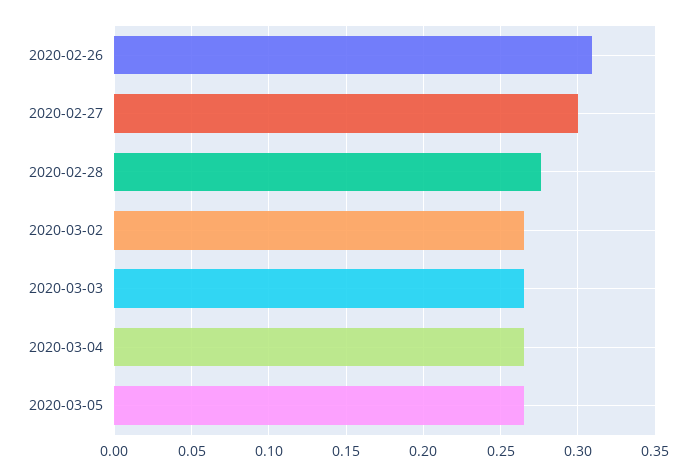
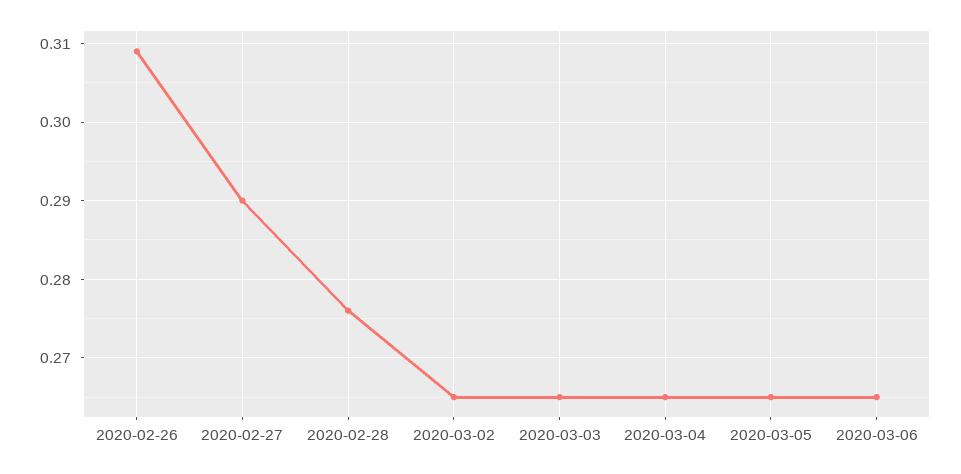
2020-02-27: 0.3 -> 0.29
2020-03-06: none -> 0.265

